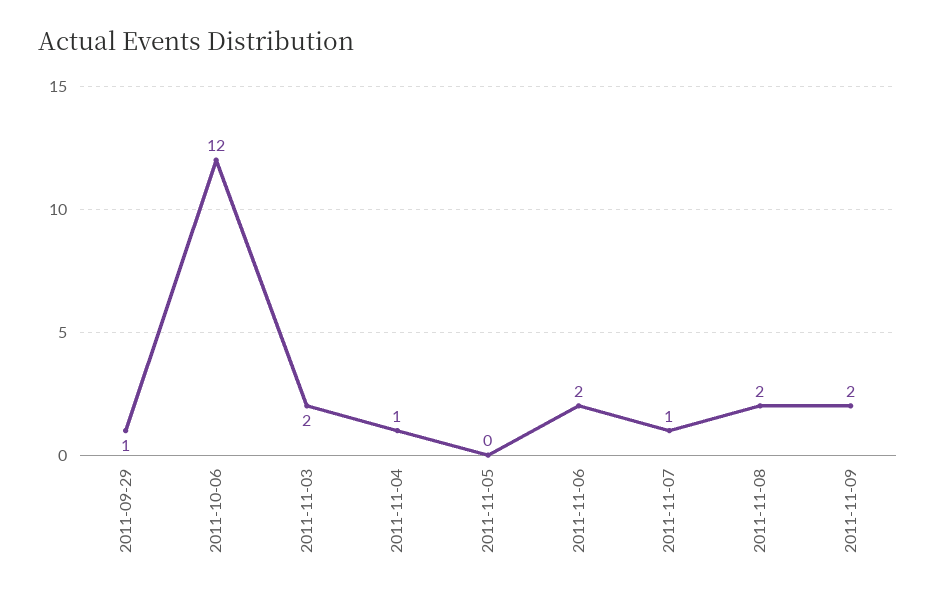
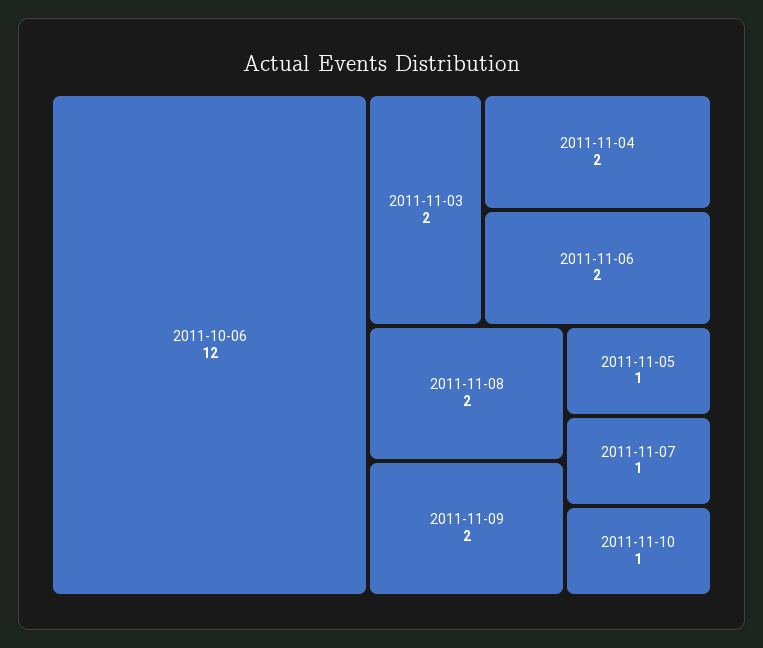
2011-09-29: 1 -> none
2011-11-04: 1 -> 2
2011-11-05: 0 -> 1
2011-11-10: none -> 1

